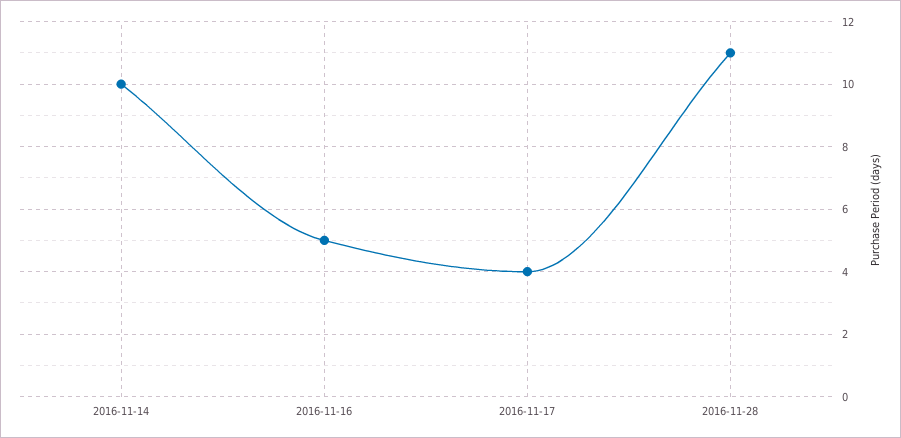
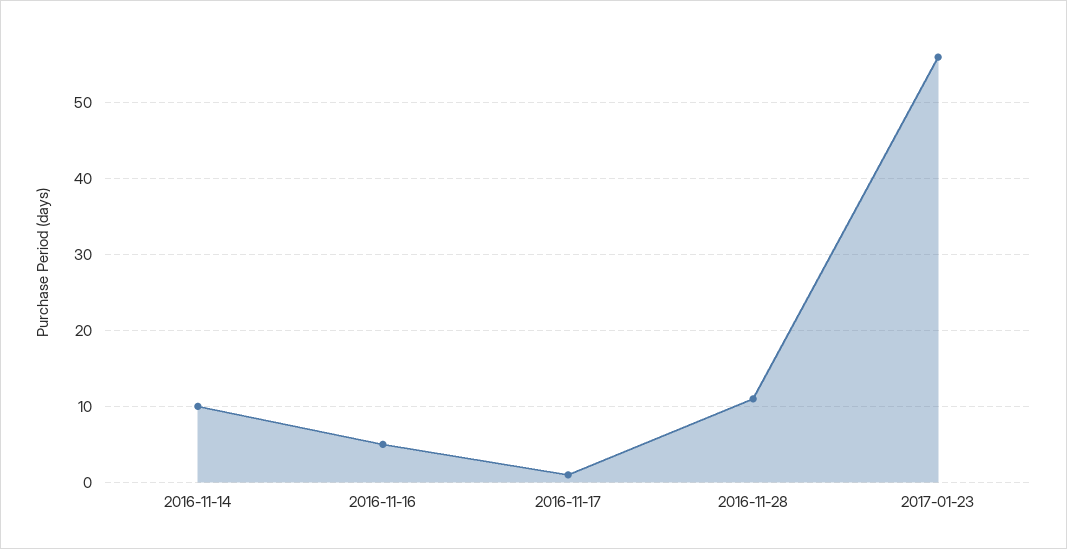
2016-11-17: 4 -> 1
2017-01-23: none -> 56

